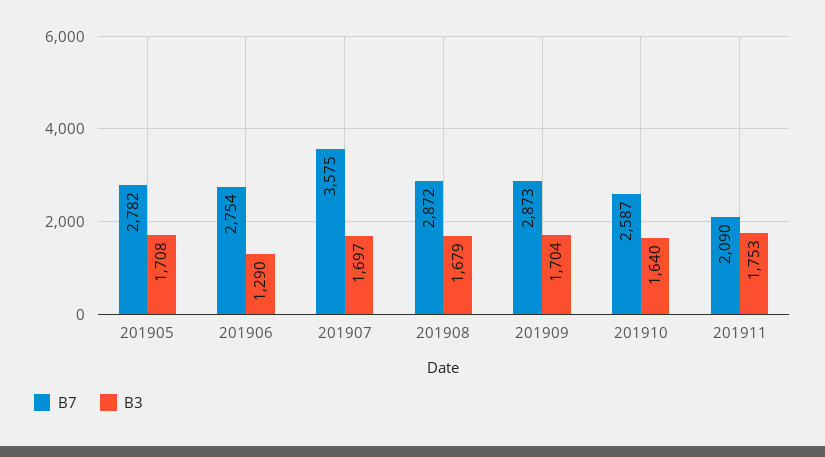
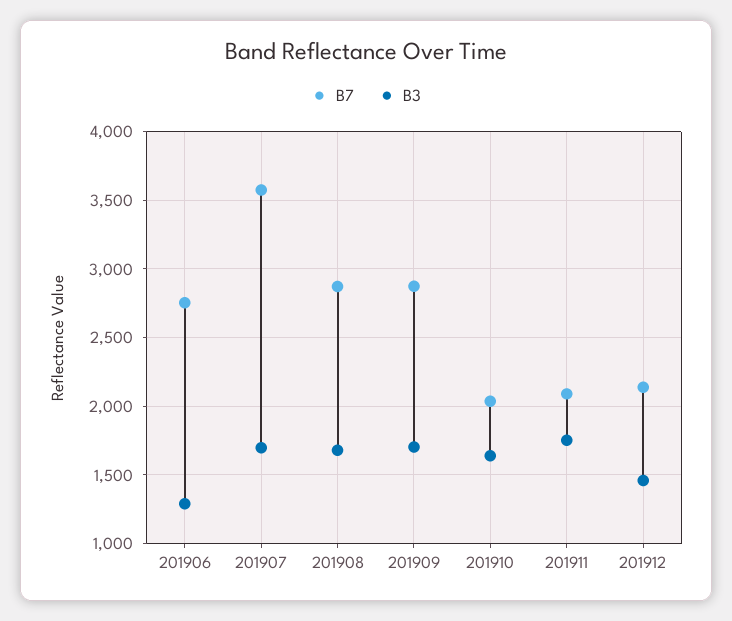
B7, 201905: 2782 -> none
B3, 201905: 1708 -> none
B7, 201910: 2587 -> 2050
B7, 201912: none -> 2150
B3, 201912: none -> 1450

